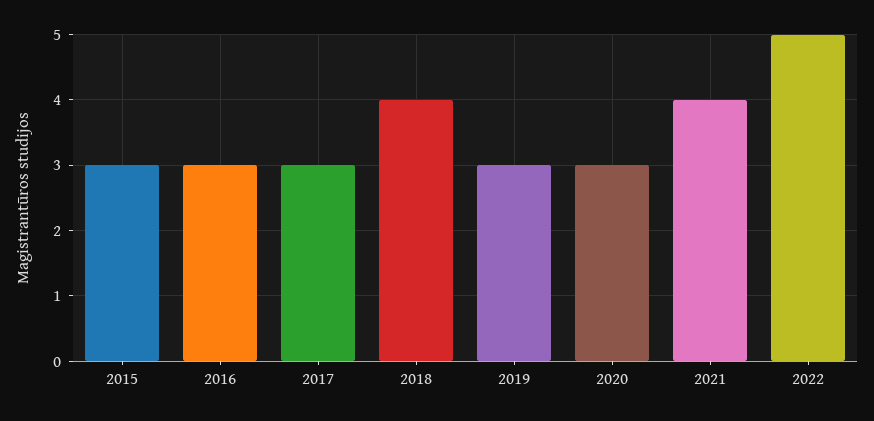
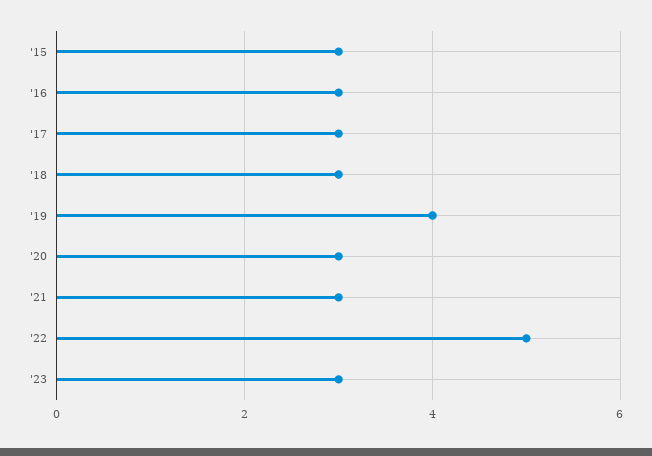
2018: 4 -> 3
2019: 3 -> 4
2021: 4 -> 3
'23: none -> 3

